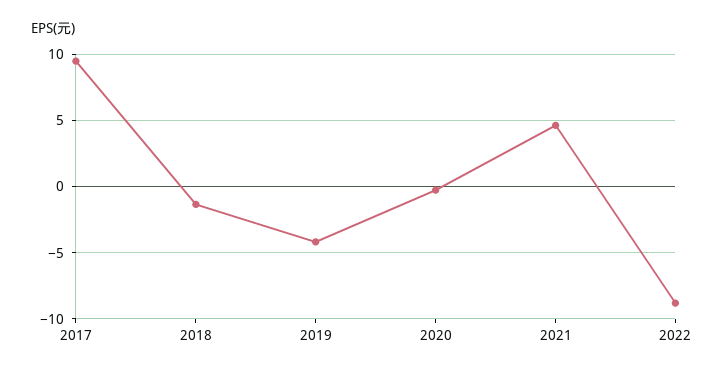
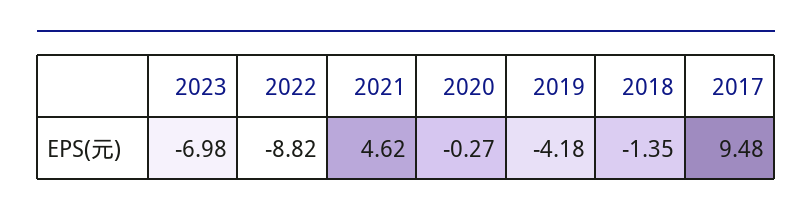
2023: none -> -6.98

